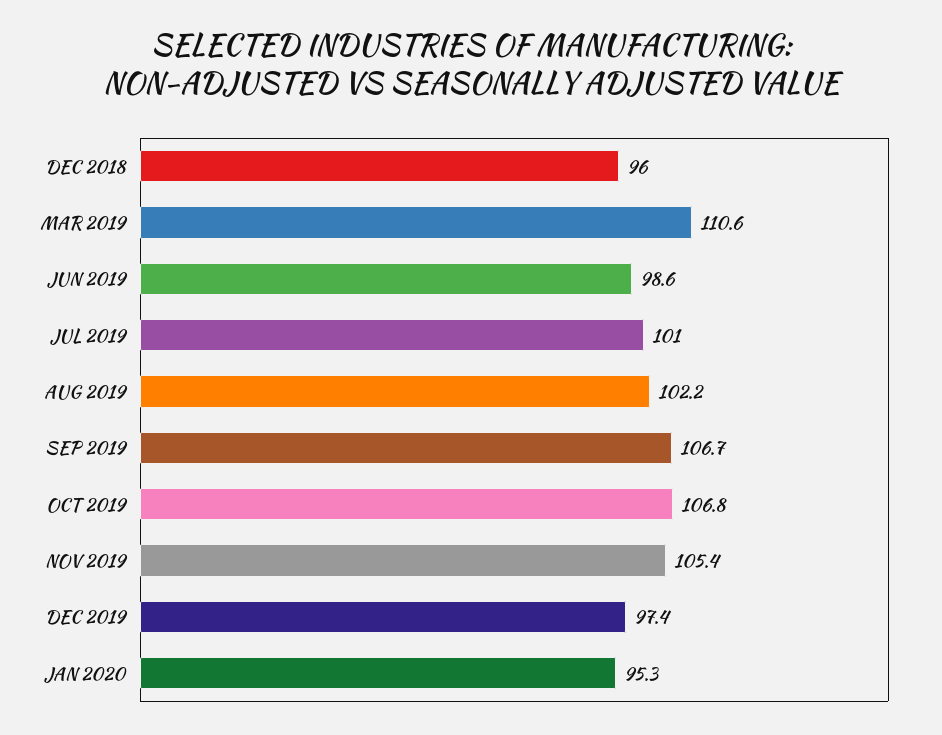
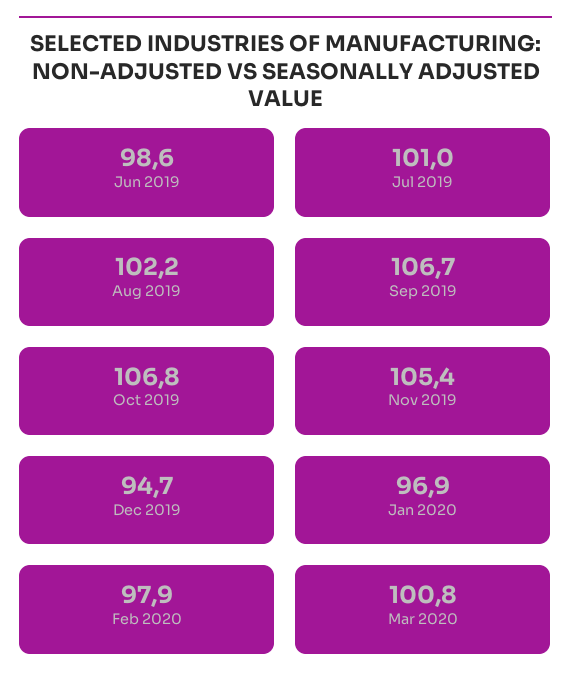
DEC 2018: 96 -> none
MAR 2019: 110.6 -> none
DEC 2019: 97.4 -> 94.7
JAN 2020: 95.3 -> 96.9
Feb 2020: none -> 97.9
Mar 2020: none -> 100.8

